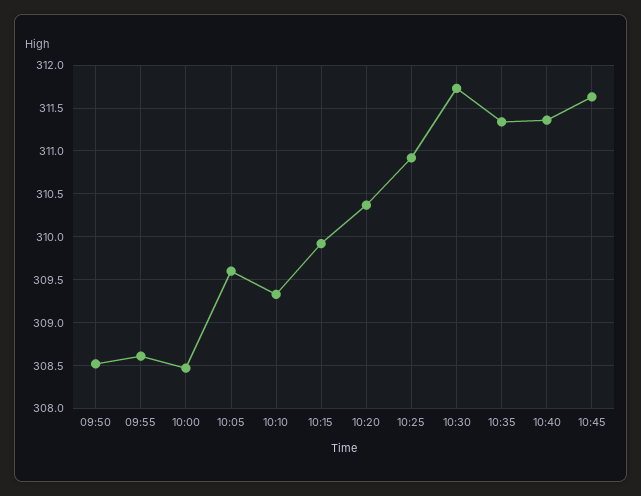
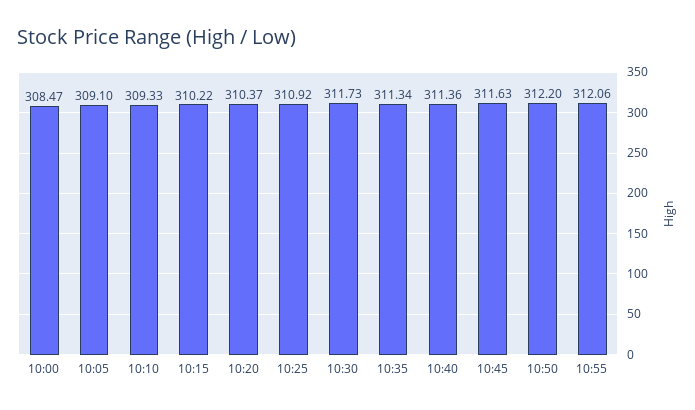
09:50: 308.5 -> none
09:55: 308.6 -> none
10:05: 309.6 -> 309.1
10:15: 309.9 -> 310.22
10:50: none -> 312.2
10:55: none -> 312.06

